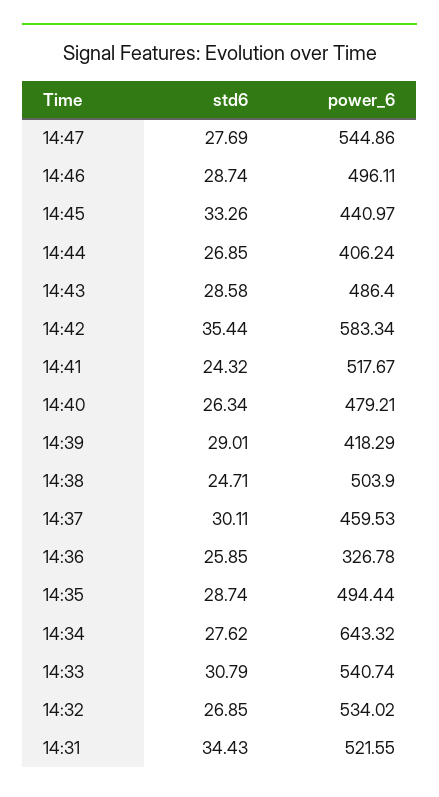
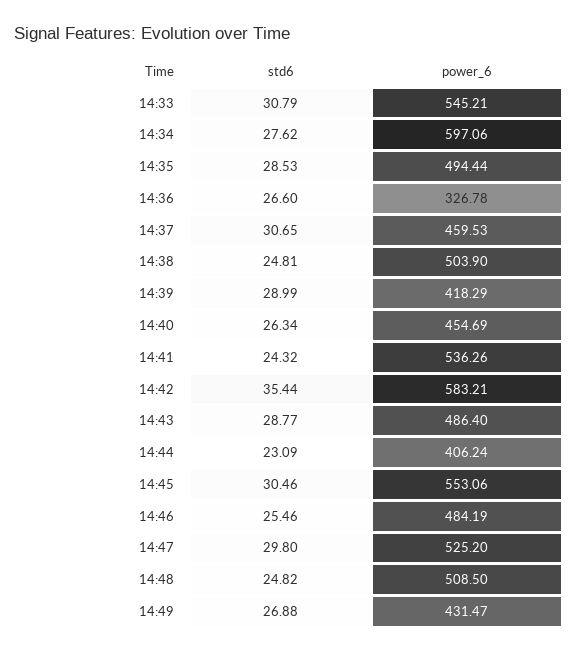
std6, 14:47: 27.69 -> 29.8
power_6, 14:47: 544.86 -> 525.2
std6, 14:46: 28.74 -> 25.46
power_6, 14:46: 496.11 -> 484.19
std6, 14:45: 33.26 -> 30.46
power_6, 14:45: 440.97 -> 553.06
std6, 14:44: 26.85 -> 23.09
std6, 14:43: 28.58 -> 28.77
power_6, 14:42: 583.34 -> 583.21
power_6, 14:41: 517.67 -> 536.26
power_6, 14:40: 479.21 -> 454.69
std6, 14:39: 29.01 -> 28.99
std6, 14:38: 24.71 -> 24.81
std6, 14:37: 30.11 -> 30.65
std6, 14:36: 25.85 -> 26.6
std6, 14:35: 28.74 -> 28.53
power_6, 14:34: 643.32 -> 597.06
power_6, 14:33: 540.74 -> 545.21
std6, 14:32: 26.85 -> none
power_6, 14:32: 534.02 -> none
std6, 14:31: 34.43 -> none
power_6, 14:31: 521.55 -> none
std6, 14:48: none -> 24.82
power_6, 14:48: none -> 508.5
std6, 14:49: none -> 26.88
power_6, 14:49: none -> 431.47

